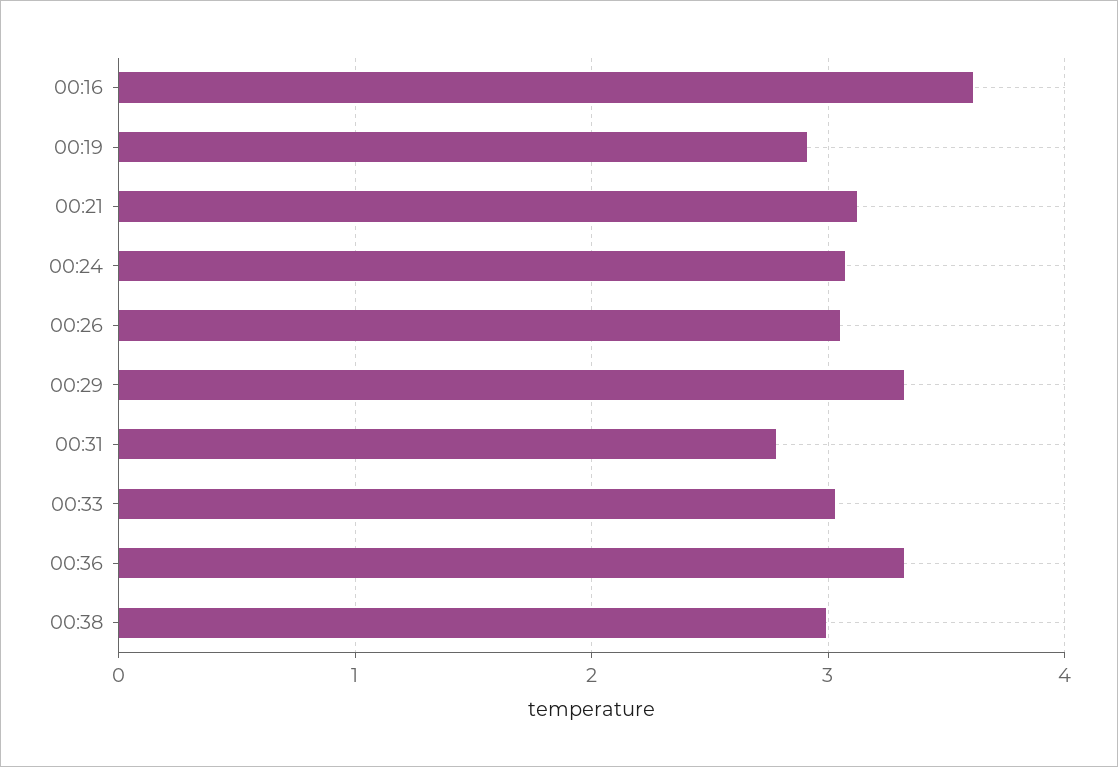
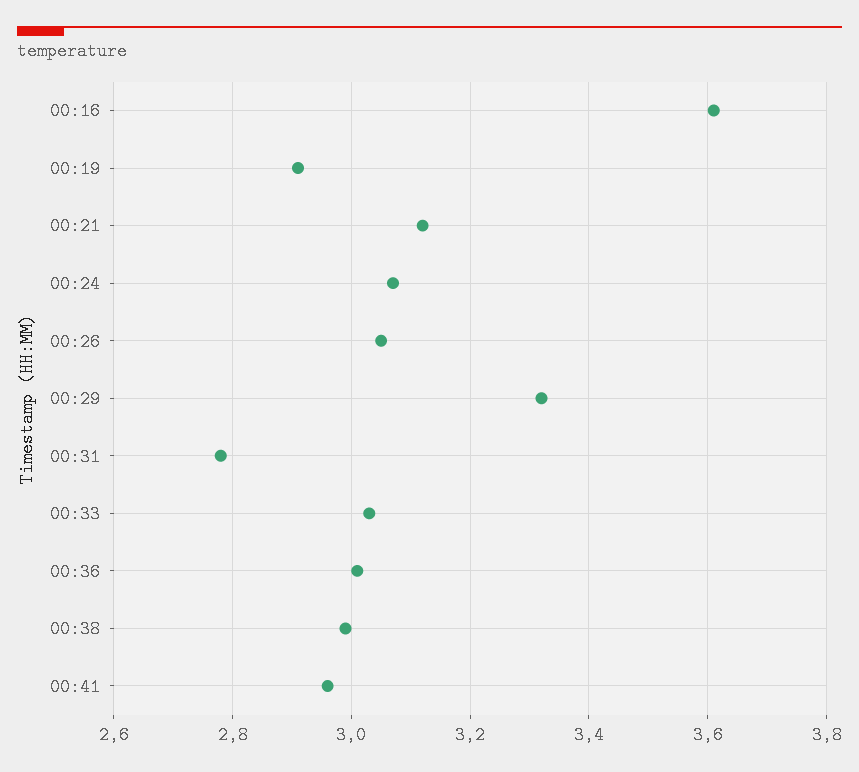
00:36: 3.3 -> 3
00:41: none -> 2.95

